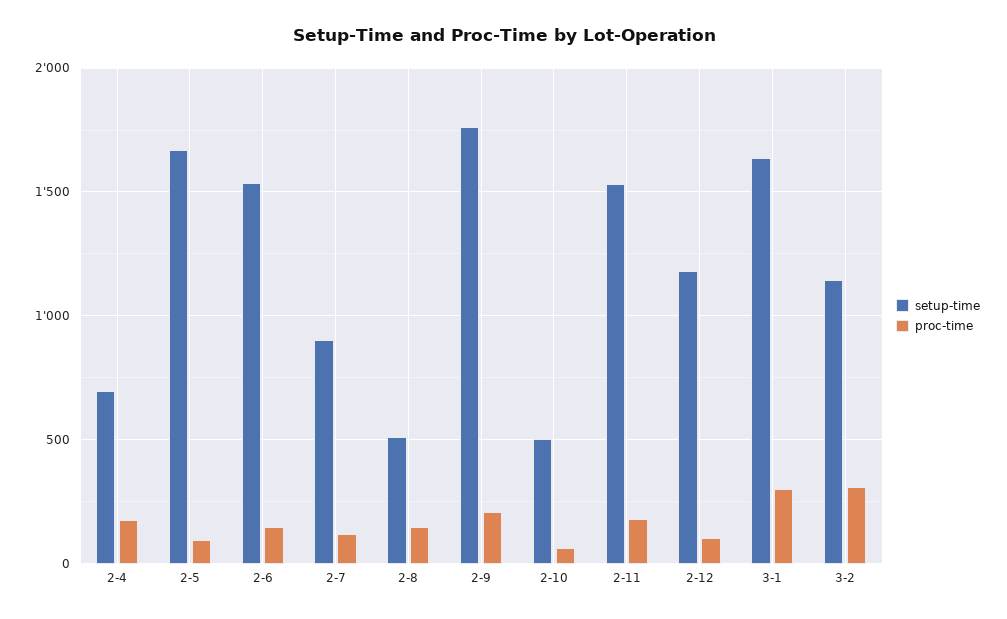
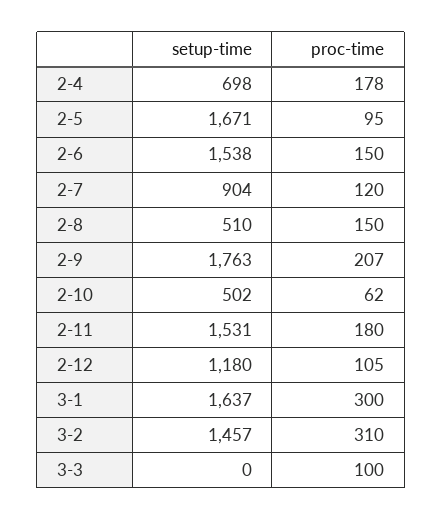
setup-time, 3-2: 1150 -> 1457
setup-time, 3-3: none -> 0
proc-time, 3-3: none -> 100

